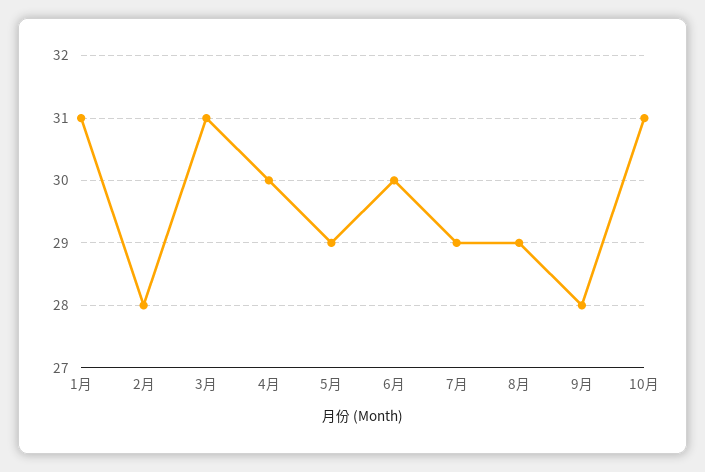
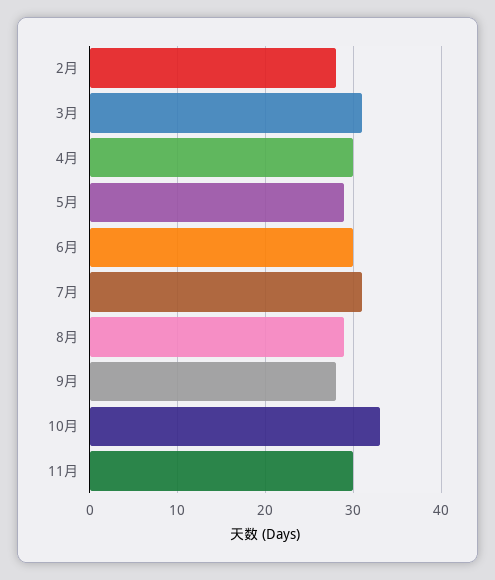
1月: 31 -> none
7月: 29 -> 31
10月: 31 -> 33
11月: none -> 30

